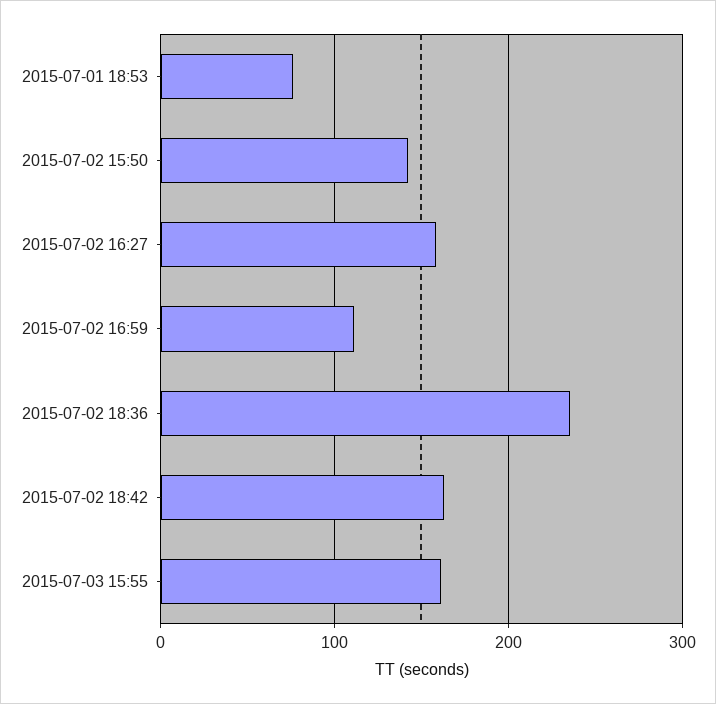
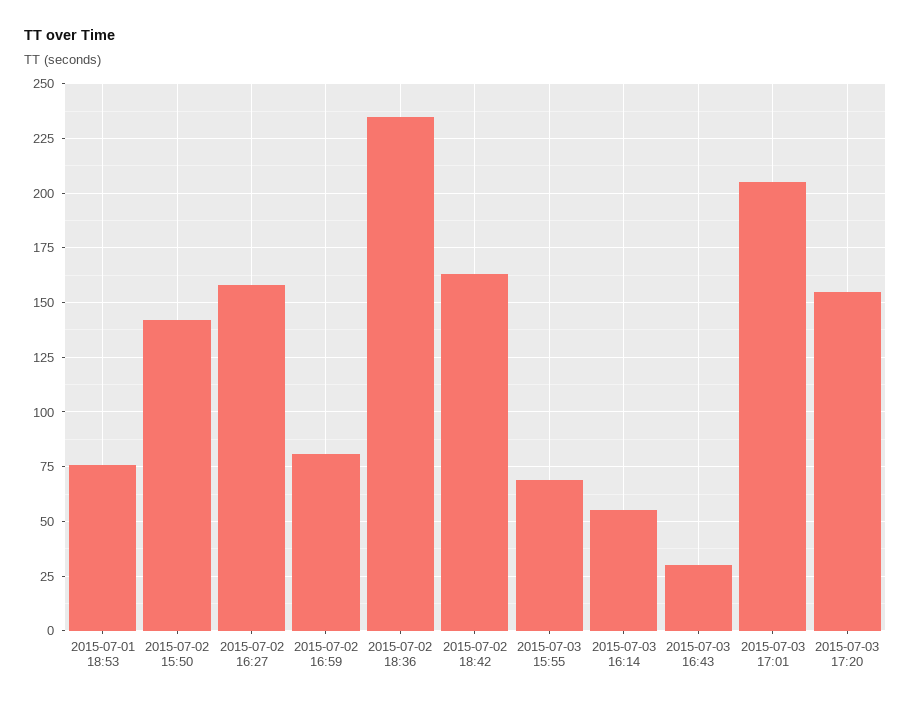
2015-07-02 16:59: 110 -> 80
2015-07-03 15:55: 160 -> 70
2015-07-03 16:14: none -> 55
2015-07-03 16:43: none -> 30
2015-07-03 17:01: none -> 205
2015-07-03 17:20: none -> 155

